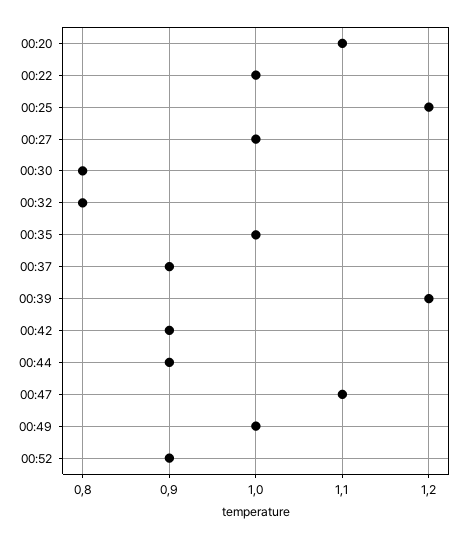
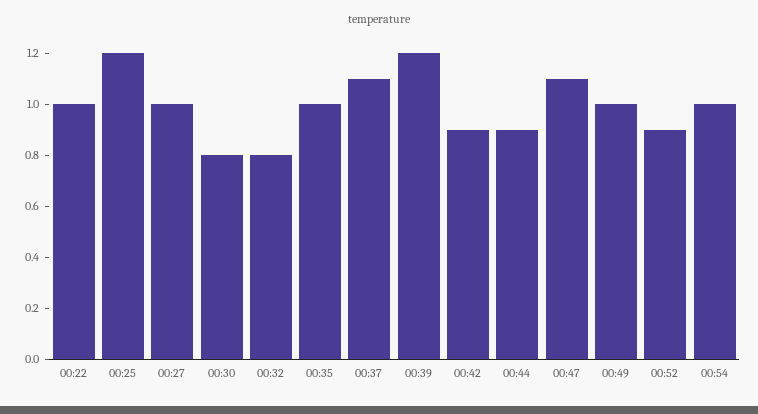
00:20: 1.1 -> none
00:37: 0.9 -> 1.1
00:54: none -> 1

